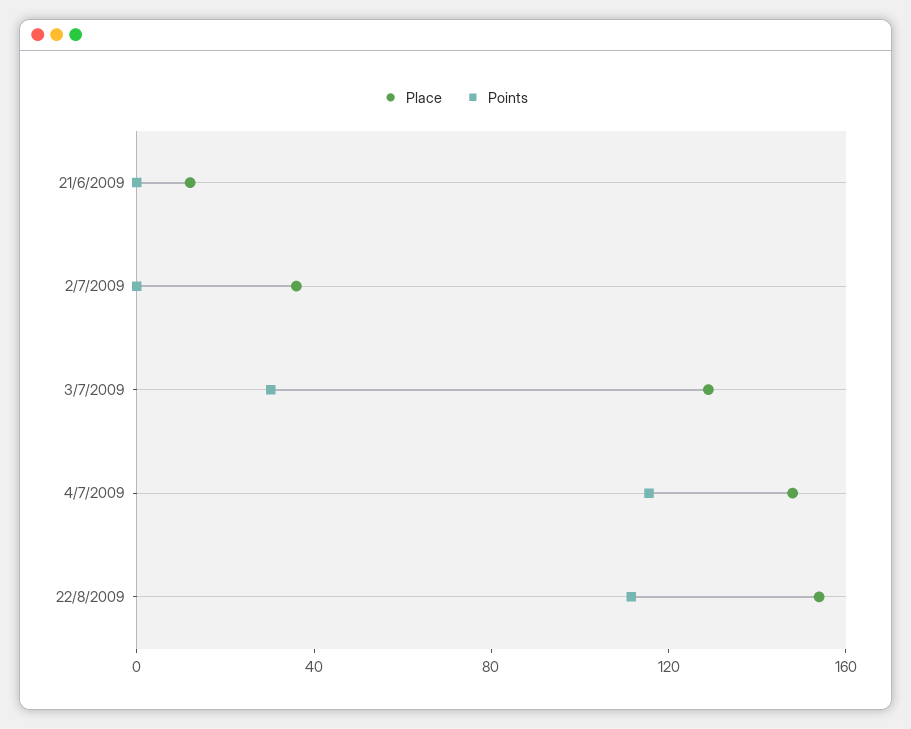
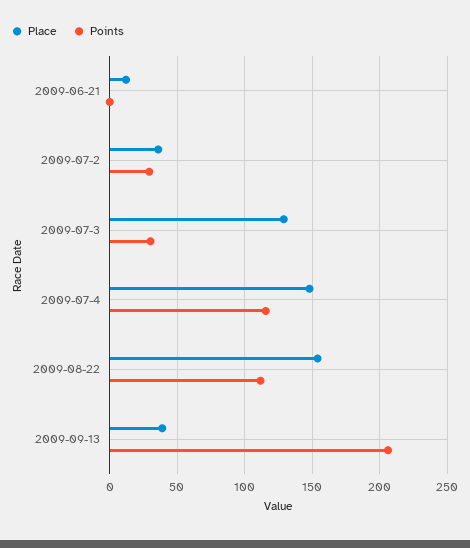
Points, 2/7/2009: 0 -> 30
Place, 2009-09-13: none -> 40
Points, 2009-09-13: none -> 205

